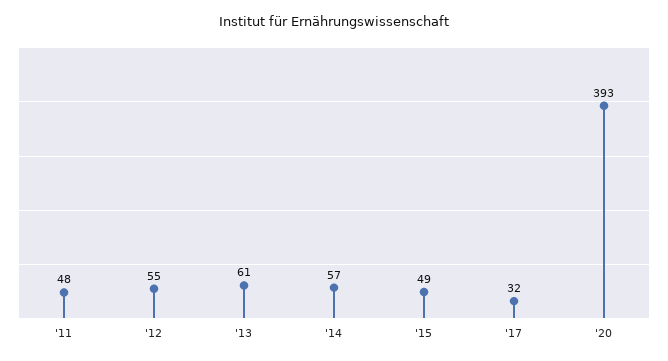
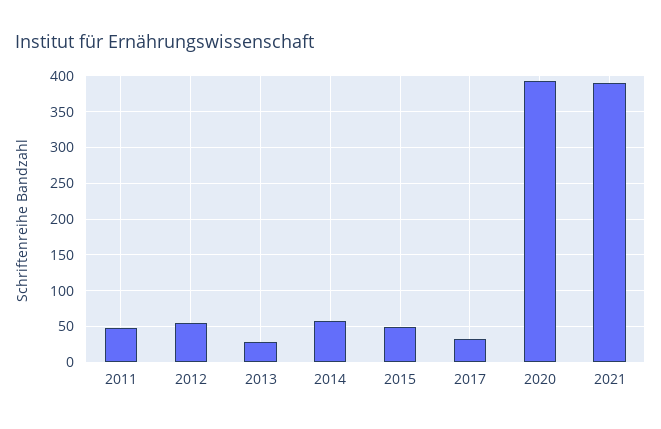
'13: 61 -> 30
2021: none -> 390

